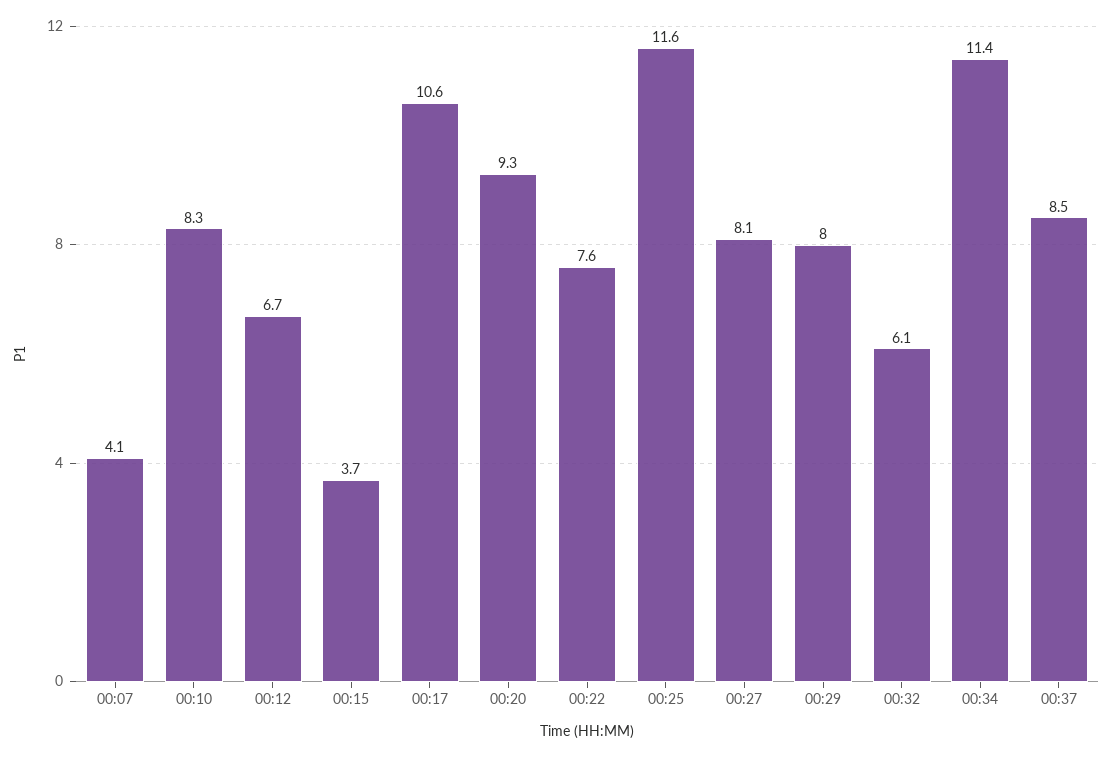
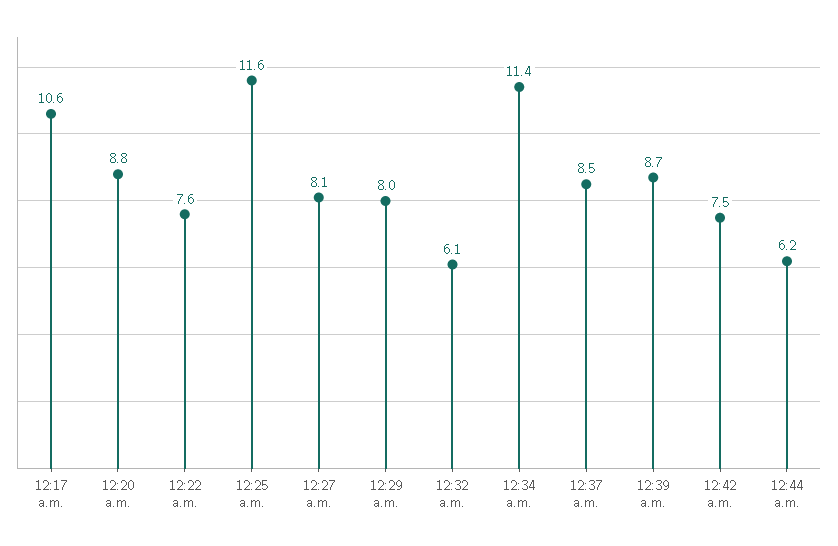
00:07: 4.1 -> none
00:10: 8.3 -> none
00:12: 6.7 -> none
00:15: 3.7 -> none
00:20: 9.3 -> 8.8
12:39 a.m.: none -> 8.7
12:42 a.m.: none -> 7.5
12:44 a.m.: none -> 6.2

